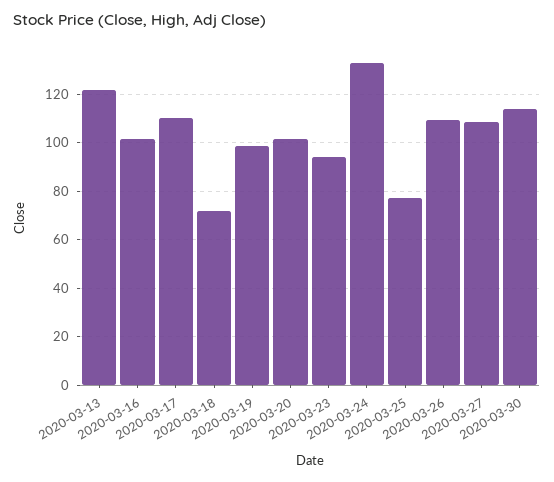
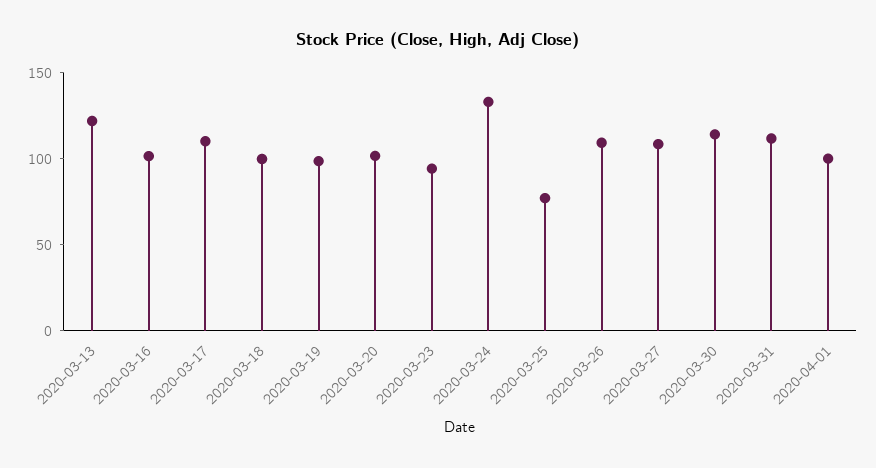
2020-03-18: 72.5 -> 100
2020-03-31: none -> 110
2020-04-01: none -> 100

